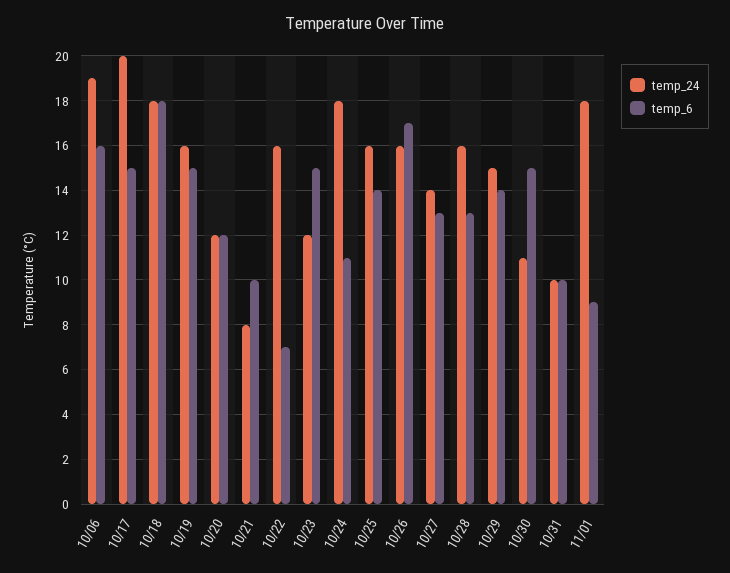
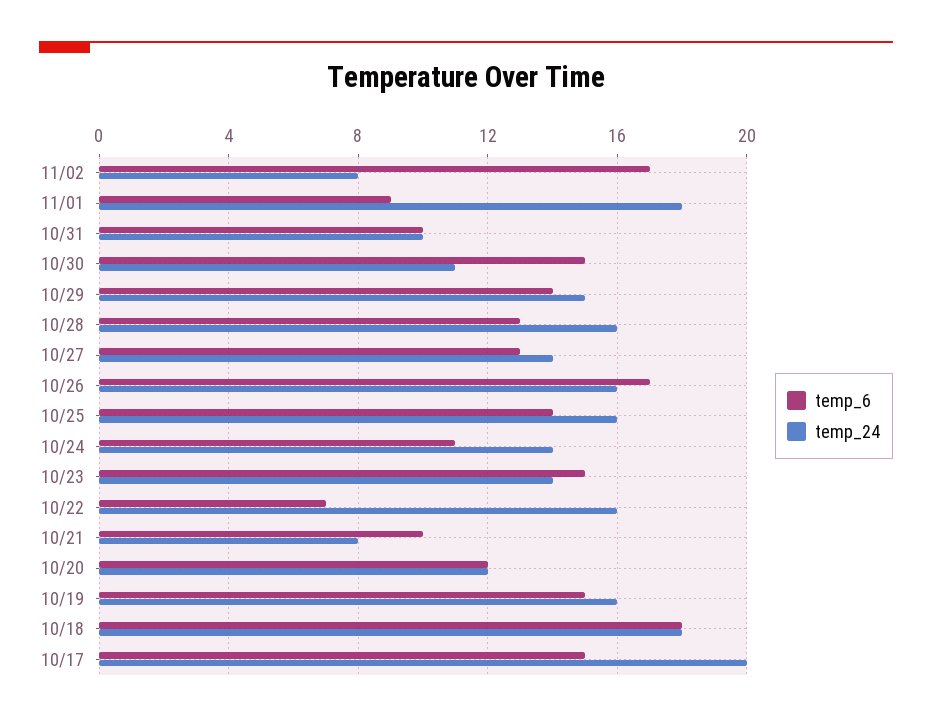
temp_24, 10/06: 19 -> none
temp_6, 10/06: 16 -> none
temp_24, 10/23: 12 -> 14
temp_24, 10/24: 18 -> 14
temp_6, 11/02: none -> 17
temp_24, 11/02: none -> 8

